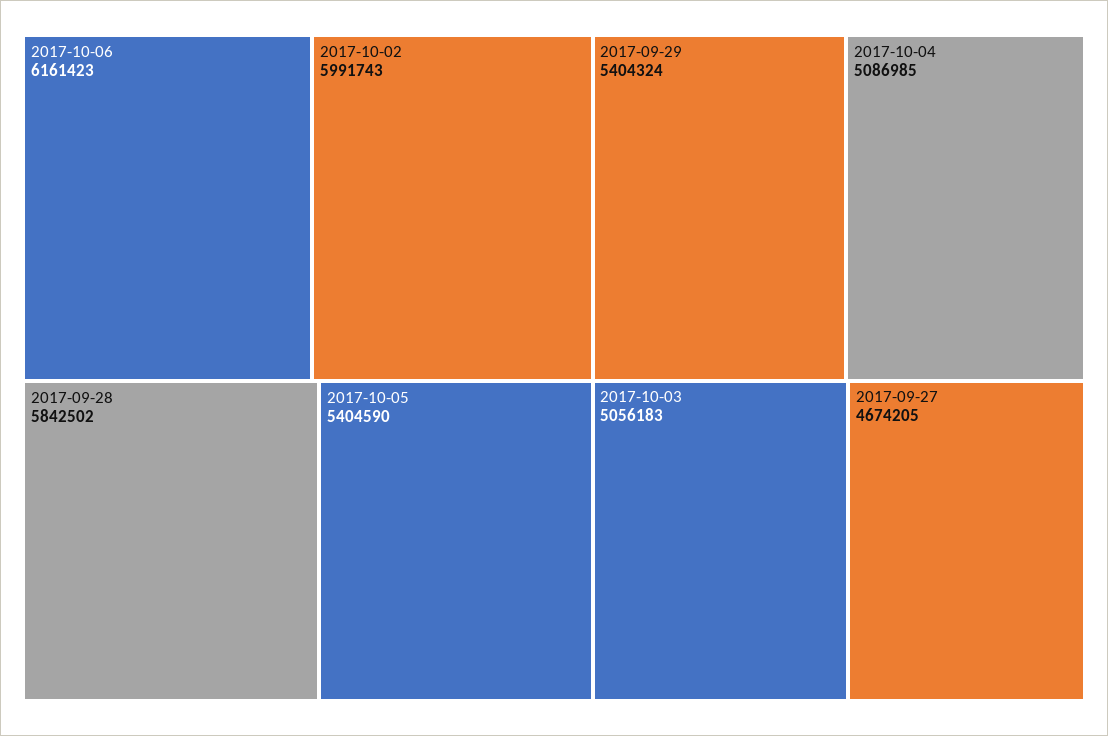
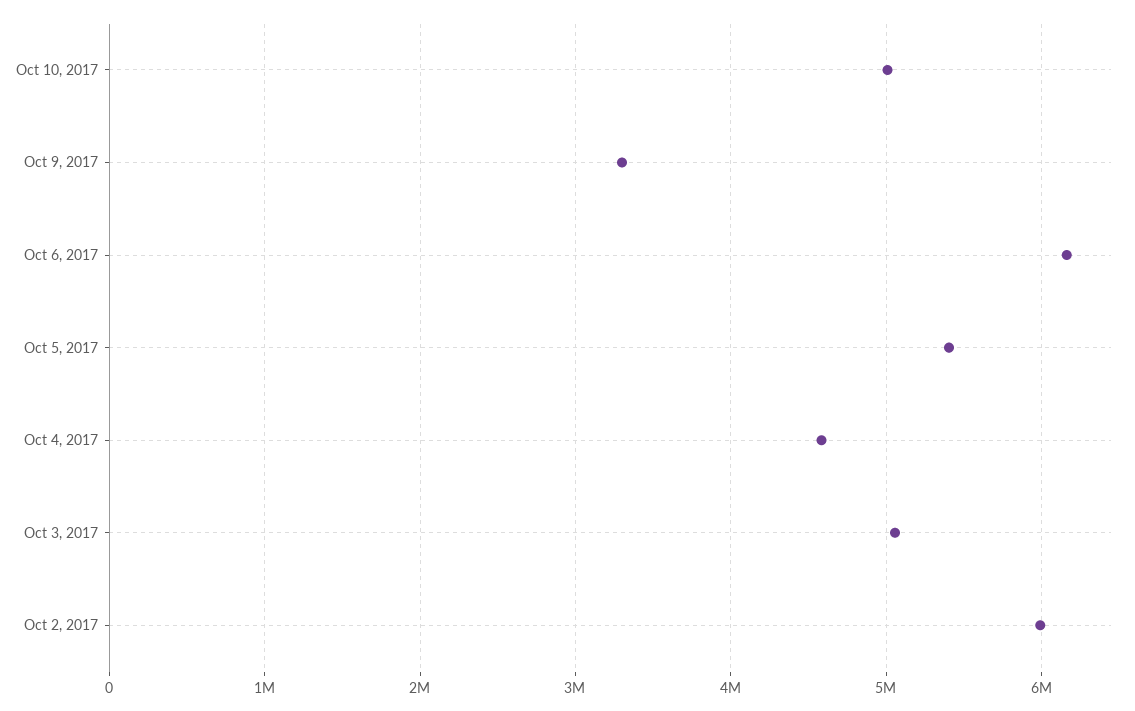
2017-09-28: 5842502 -> none
2017-09-29: 5404324 -> none
2017-10-04: 5086985 -> 4600000
2017-09-27: 4674205 -> none
Oct 10, 2017: none -> 5000000
Oct 9, 2017: none -> 3300000

